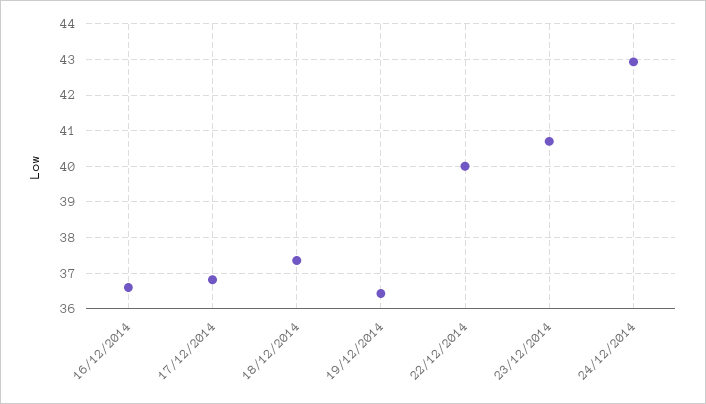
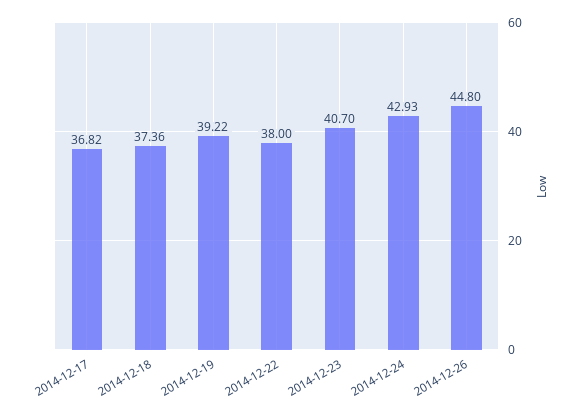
16/12/2014: 36.6 -> none
19/12/2014: 36.4 -> 39.22
22/12/2014: 40 -> 38
2014-12-26: none -> 44.8

